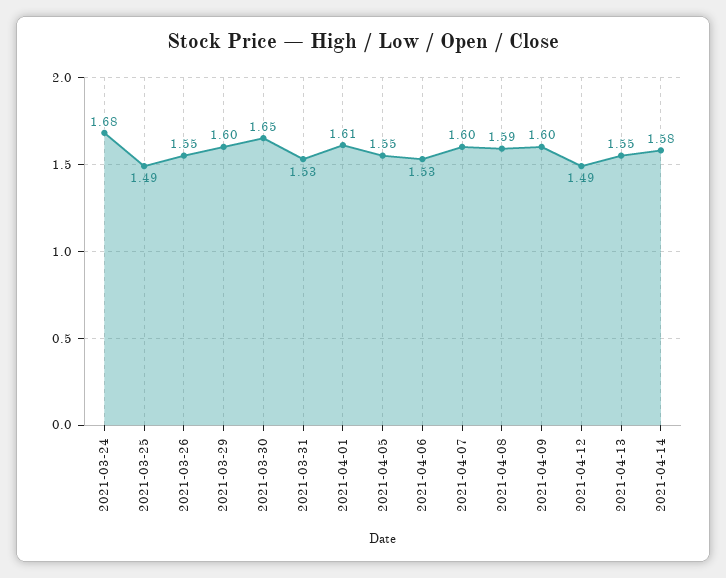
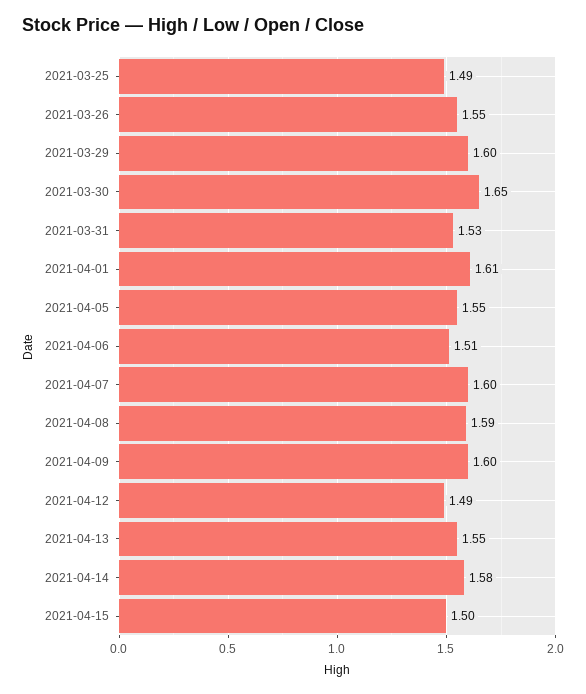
2021-03-24: 1.68 -> none
2021-04-06: 1.53 -> 1.51
2021-04-15: none -> 1.5

